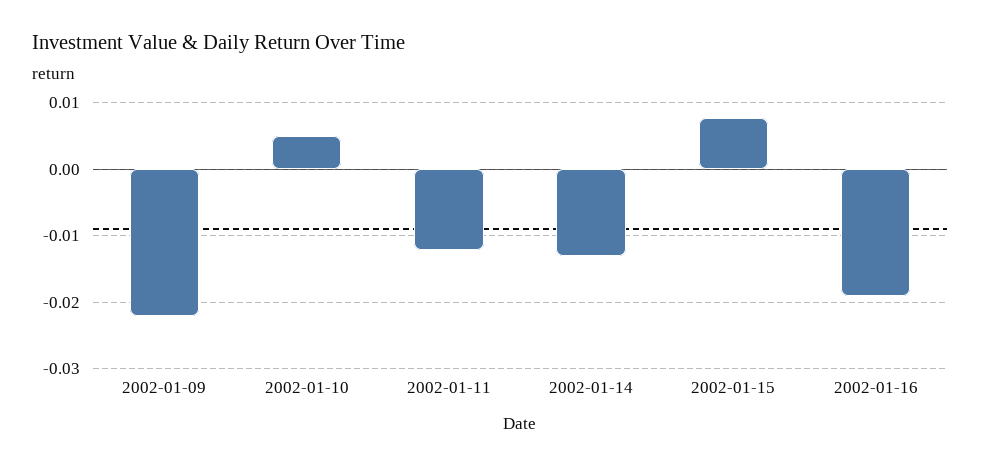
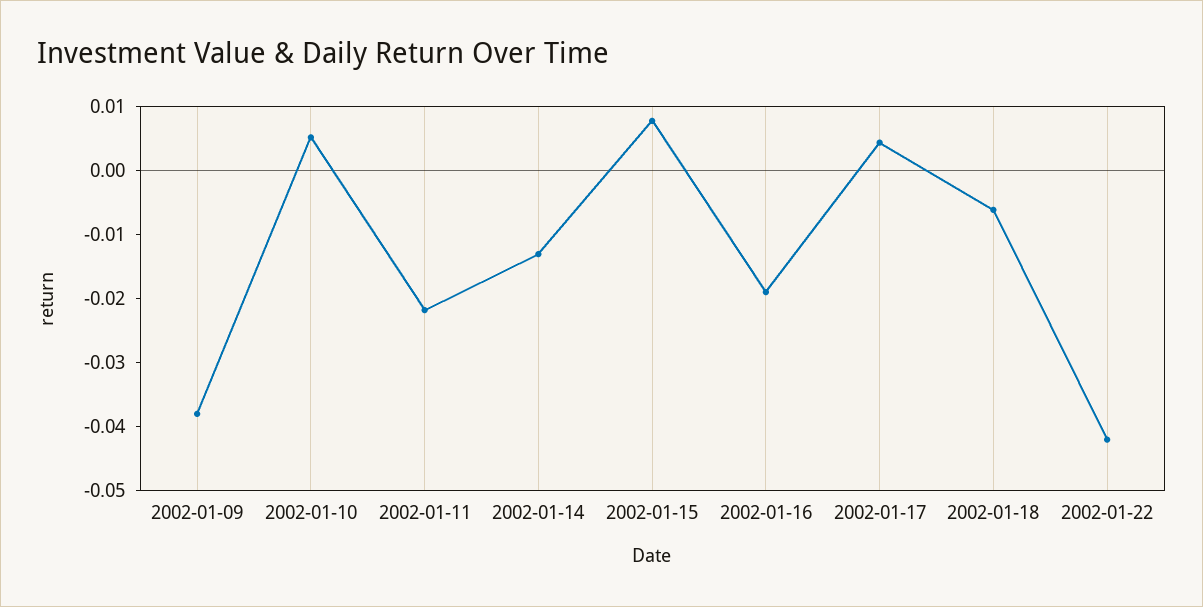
2002-01-09: -0.022 -> -0.038
2002-01-11: -0.012 -> -0.022
2002-01-17: none -> 0.004
2002-01-18: none -> -0.006
2002-01-22: none -> -0.042

